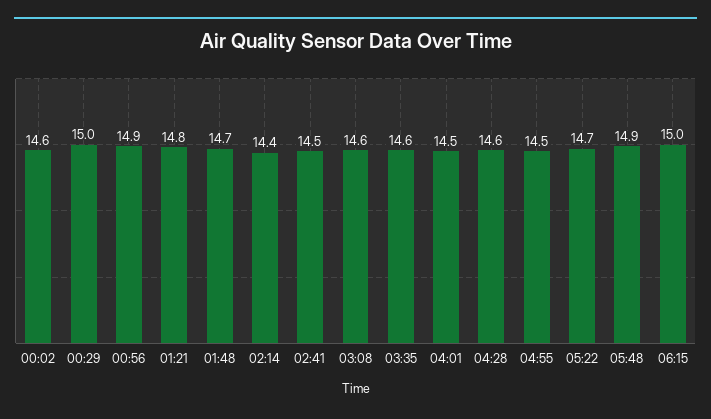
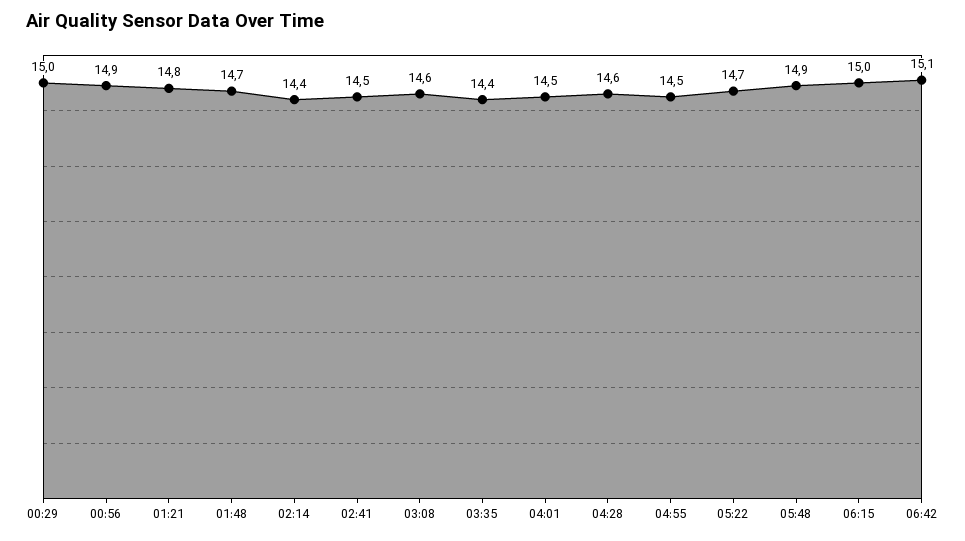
00:02: 14.6 -> none
03:35: 14.6 -> 14.4
06:42: none -> 15.1

